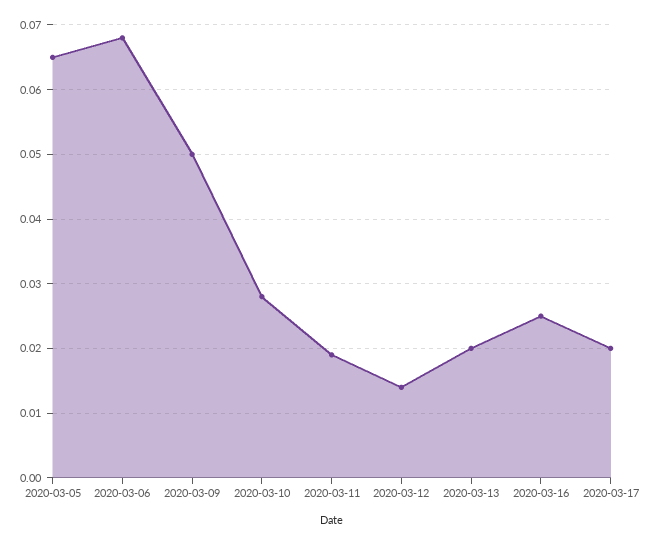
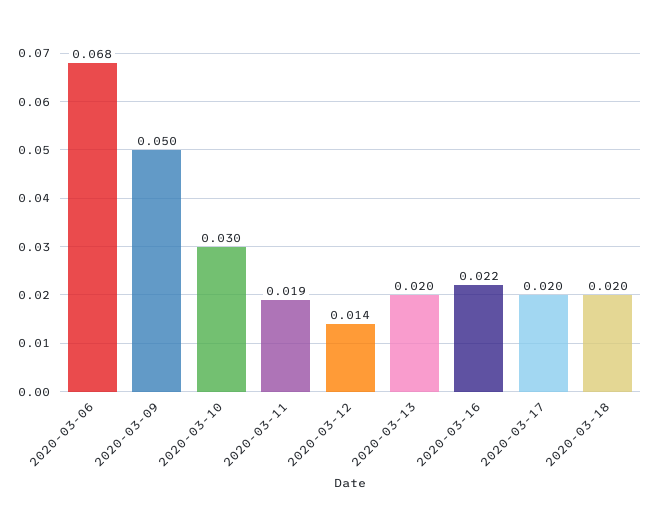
2020-03-05: 0.065 -> none
2020-03-10: 0.028 -> 0.03
2020-03-16: 0.025 -> 0.022
2020-03-18: none -> 0.02

